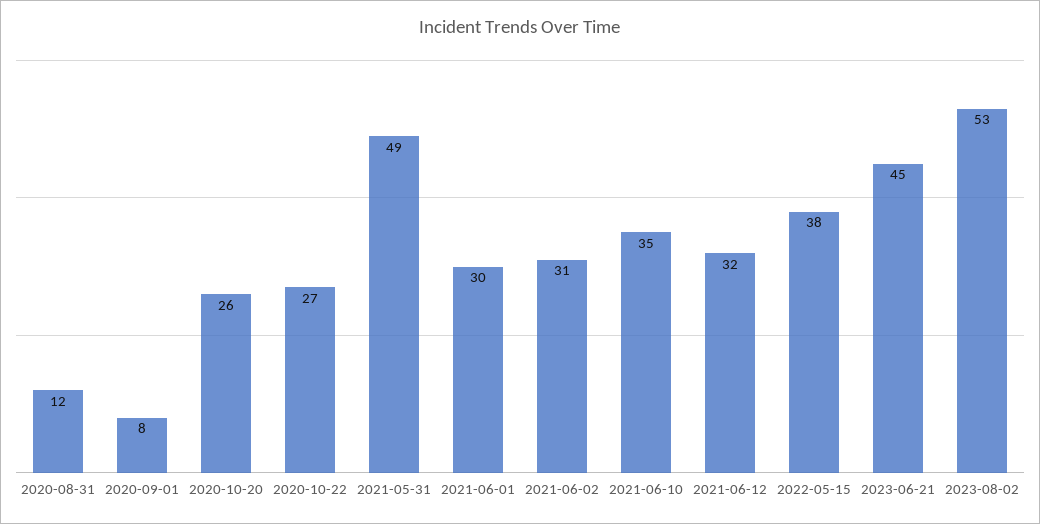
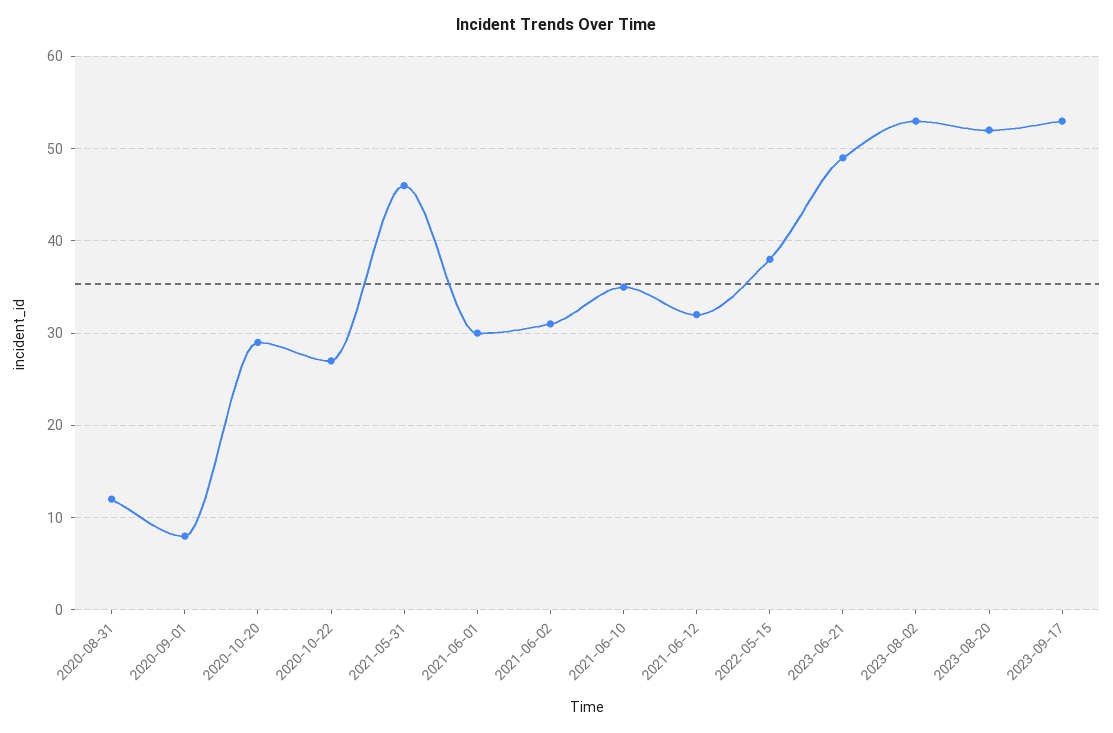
2020-10-20: 26 -> 29
2021-05-31: 49 -> 46
2023-06-21: 45 -> 49
2023-08-20: none -> 52
2023-09-17: none -> 53

